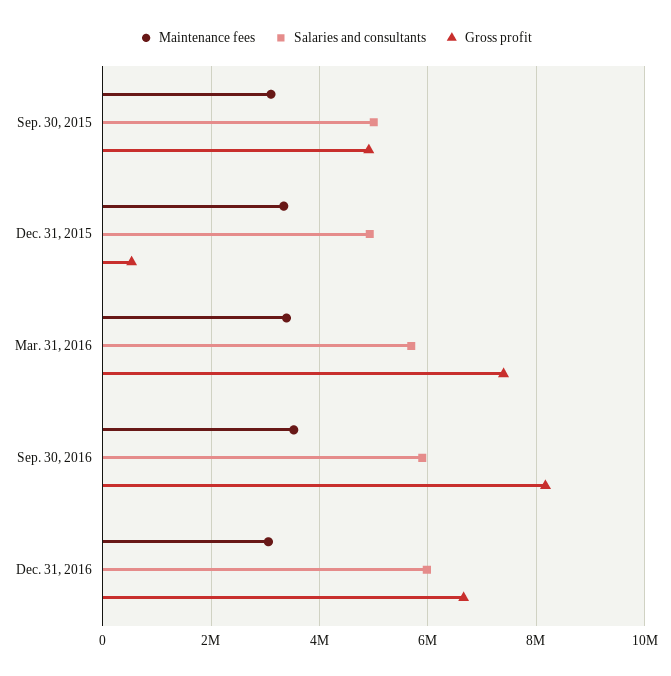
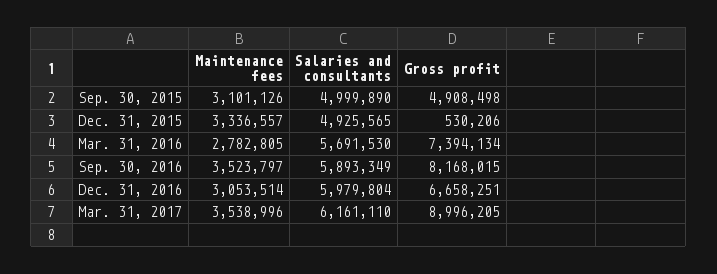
Maintenance fees, Mar. 31, 2016: 3400000 -> 2782805
Maintenance fees, Mar. 31, 2017: none -> 3538996
Salaries and consultants, Mar. 31, 2017: none -> 6161110
Gross profit, Mar. 31, 2017: none -> 8996205

